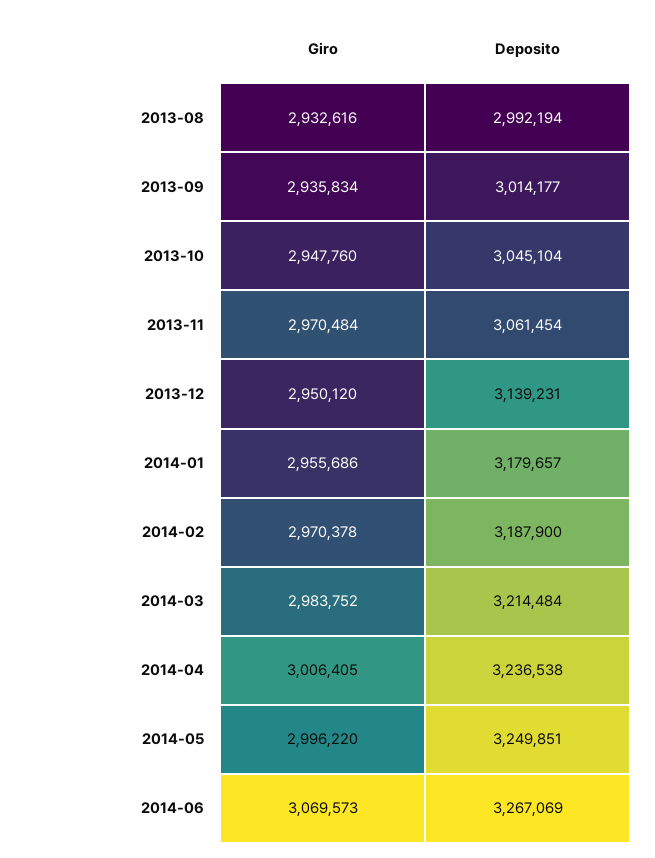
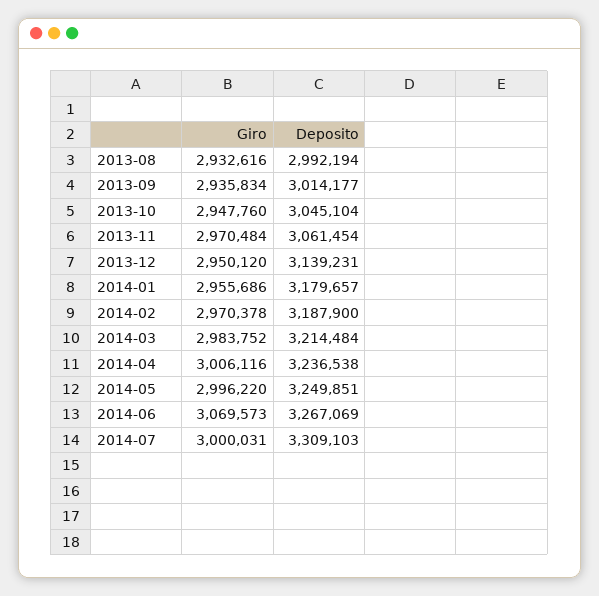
Giro, 2014-04: 3006405 -> 3006116
Giro, 2014-07: none -> 3000031
Deposito, 2014-07: none -> 3309103

